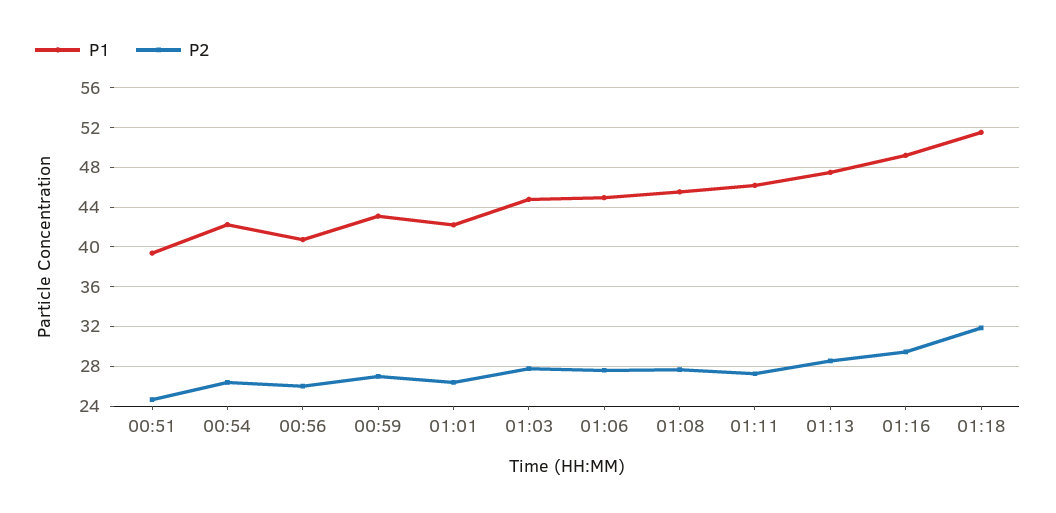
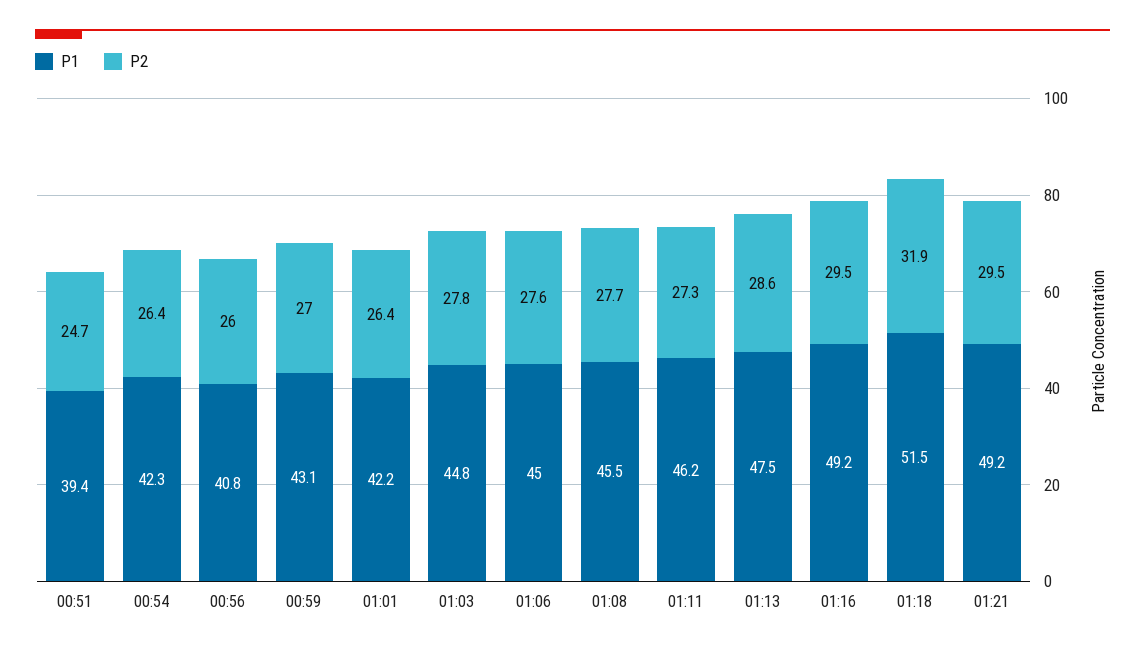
P1, 01:21: none -> 49.2
P2, 01:21: none -> 29.5

